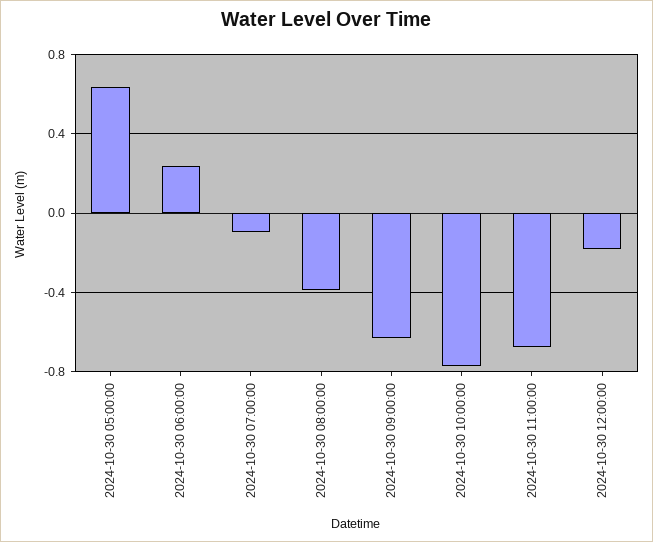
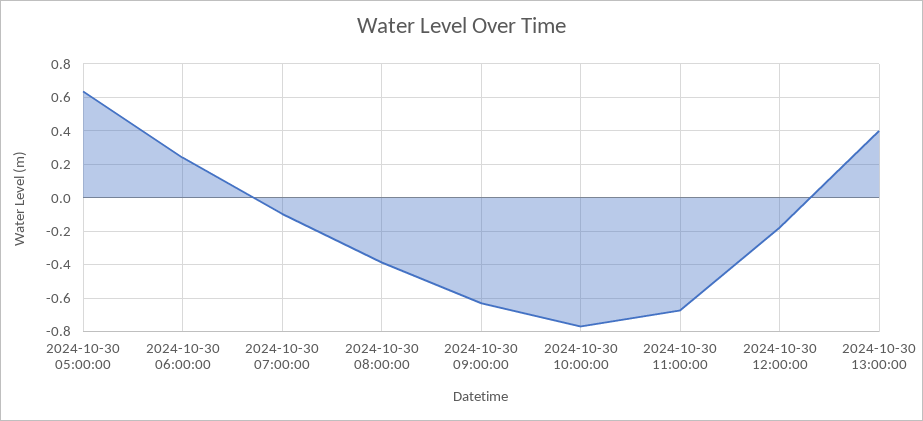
2024-10-30 13:00:00: none -> 0.4

